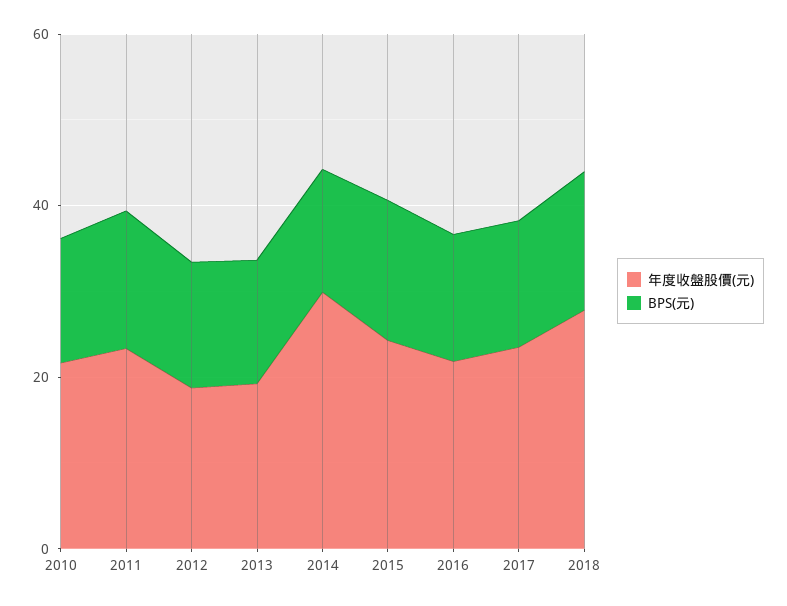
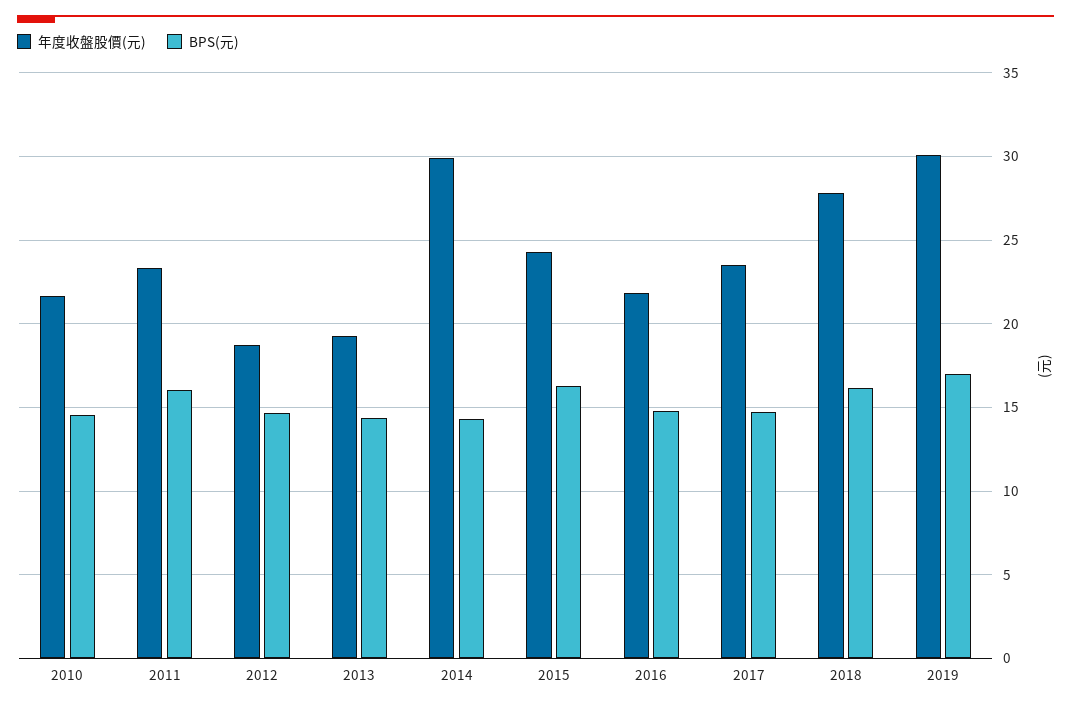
年度收盤股價(元), 2019: none -> 30
BPS(元), 2019: none -> 17

